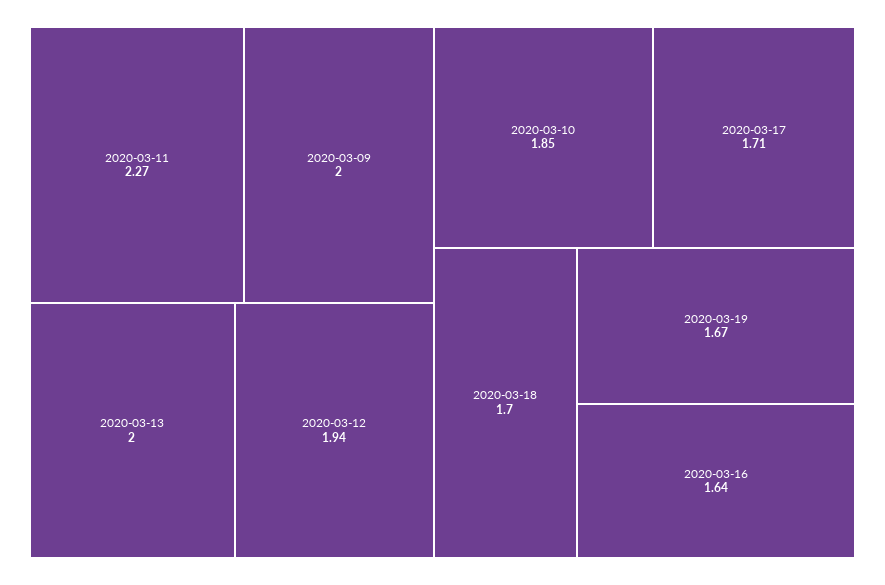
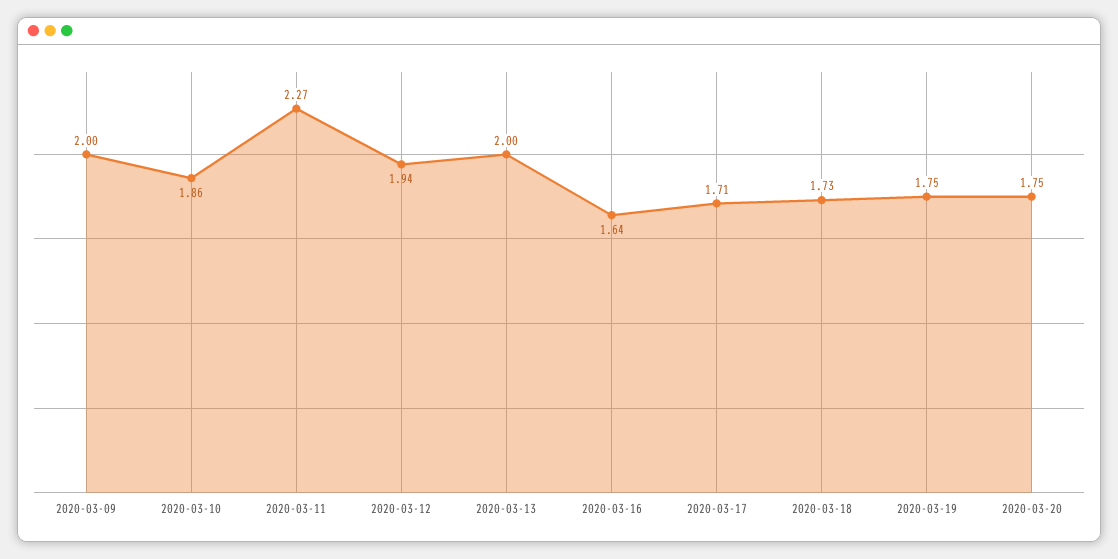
2020-03-10: 1.85 -> 1.86
2020-03-18: 1.7 -> 1.73
2020-03-19: 1.67 -> 1.75
2020-03-20: none -> 1.75

